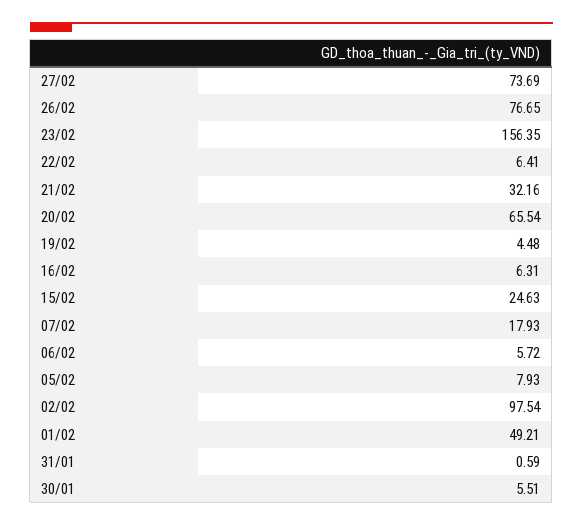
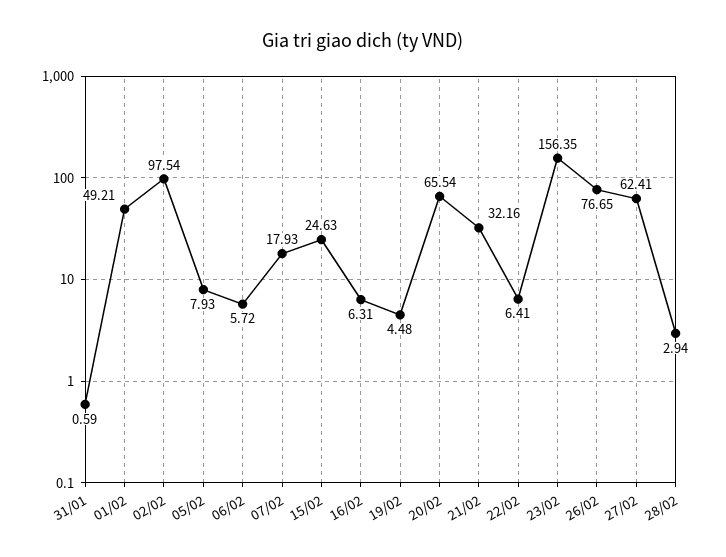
27/02: 73.69 -> 62.41
30/01: 5.51 -> none
28/02: none -> 2.94

